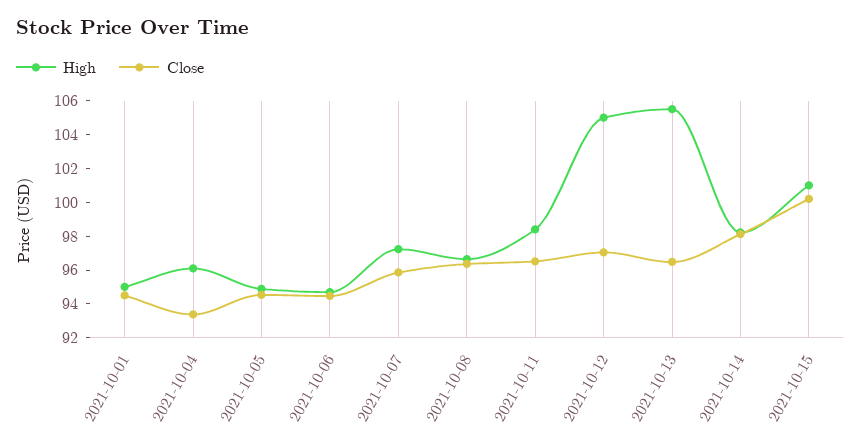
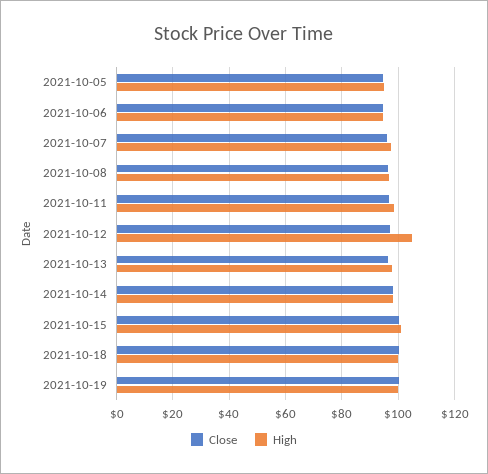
High, 2021-10-01: 95 -> none
Close, 2021-10-01: 94.5 -> none
High, 2021-10-04: 96 -> none
Close, 2021-10-04: 93.5 -> none
High, 2021-10-13: 105.5 -> 97.5
Close, 2021-10-18: none -> 100
High, 2021-10-18: none -> 100
Close, 2021-10-19: none -> 100
High, 2021-10-19: none -> 100

